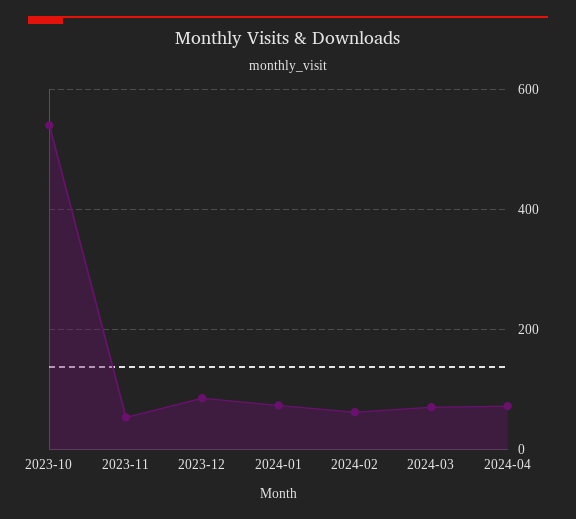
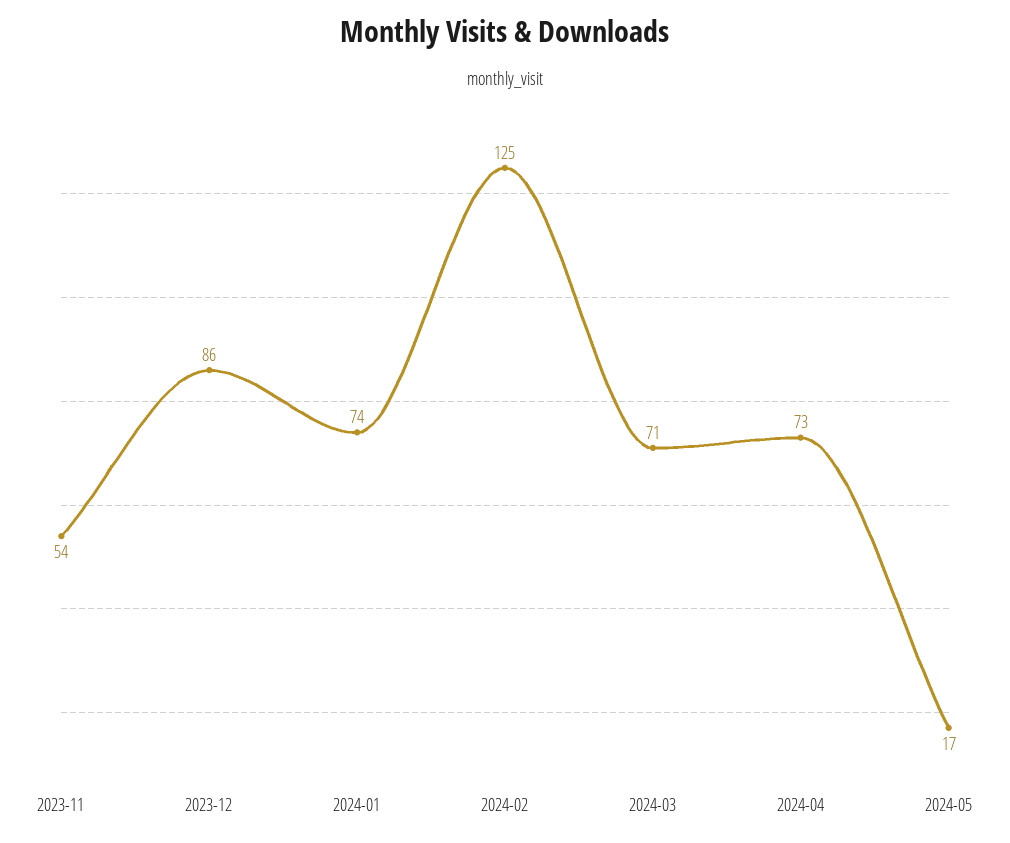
2023-10: 540 -> none
2024-02: 60 -> 125
2024-05: none -> 17

